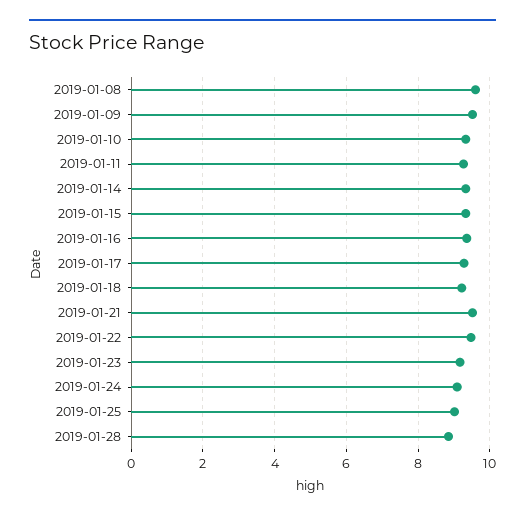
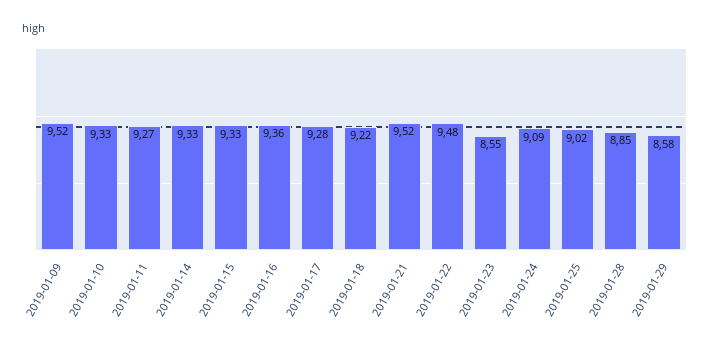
2019-01-08: 9.6 -> none
2019-01-23: 9.2 -> 8.55
2019-01-29: none -> 8.58

